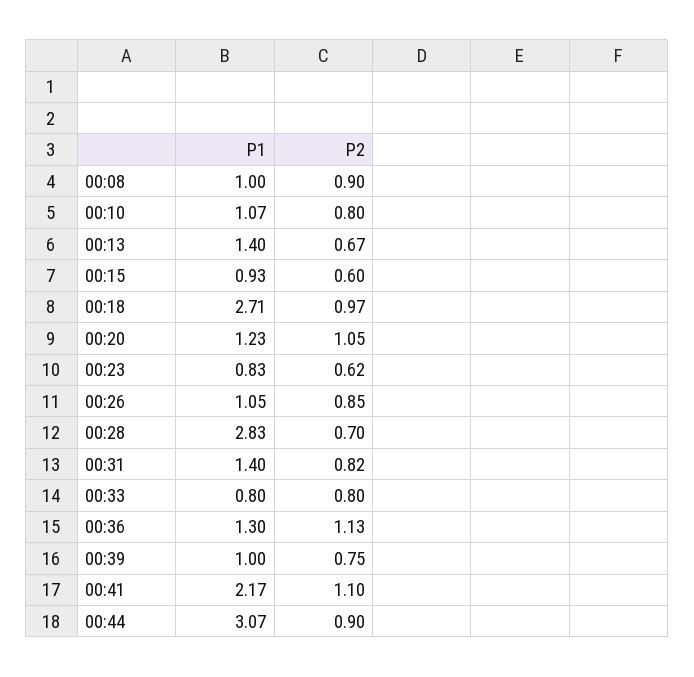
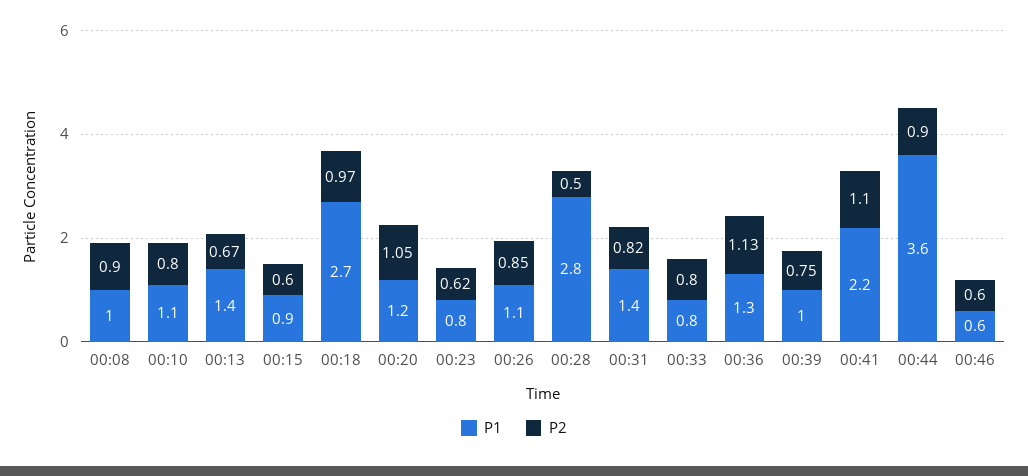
P2, 00:28: 0.7 -> 0.5
P1, 00:44: 3.07 -> 3.6
P1, 00:46: none -> 0.6
P2, 00:46: none -> 0.6

